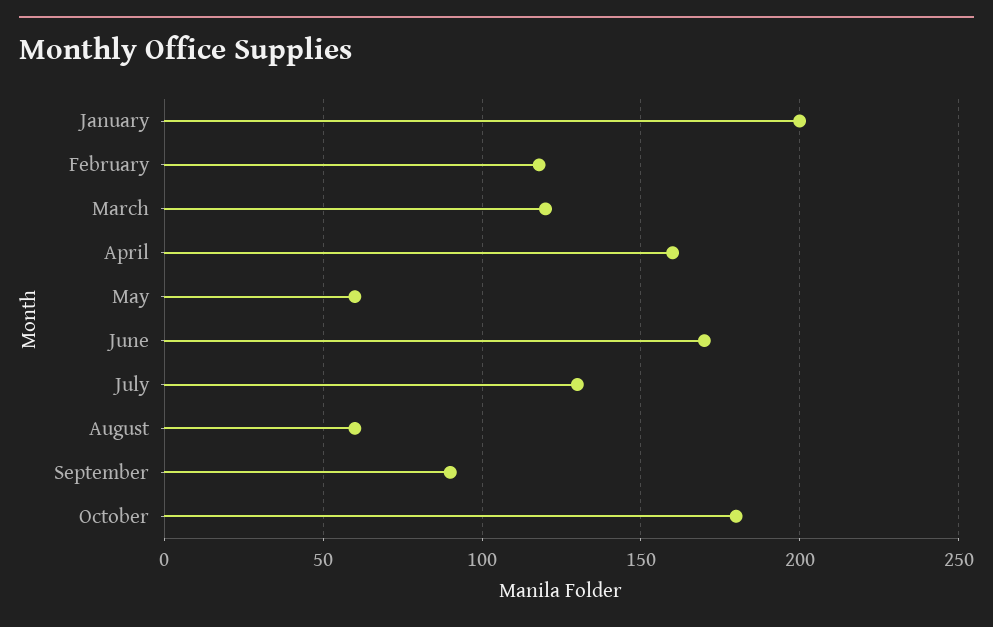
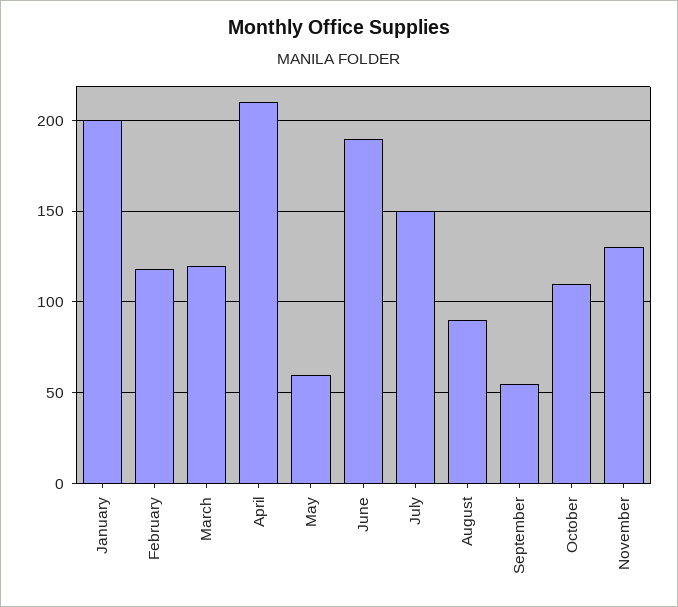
April: 160 -> 210
June: 170 -> 190
July: 130 -> 150
August: 60 -> 90
September: 90 -> 55
October: 180 -> 110
November: none -> 130

